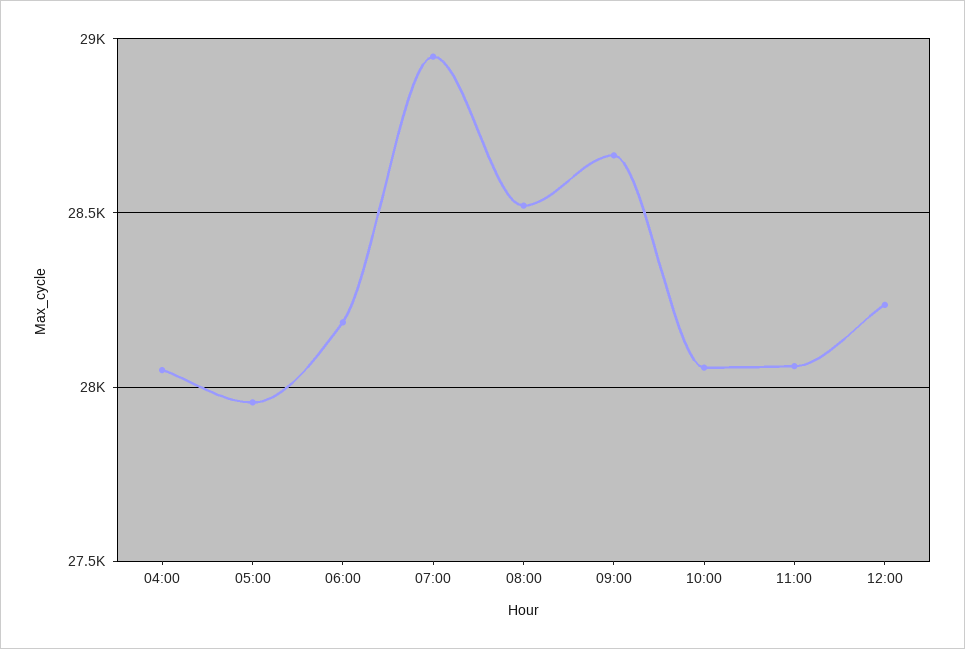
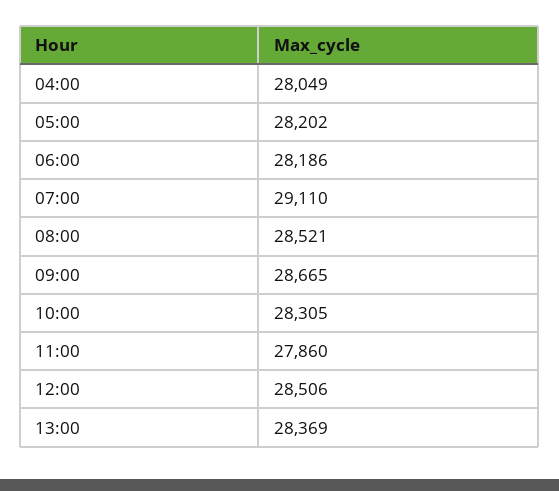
05:00: 27950 -> 28202
07:00: 28950 -> 29110
10:00: 28050 -> 28305
11:00: 28050 -> 27860
12:00: 28250 -> 28506
13:00: none -> 28369

